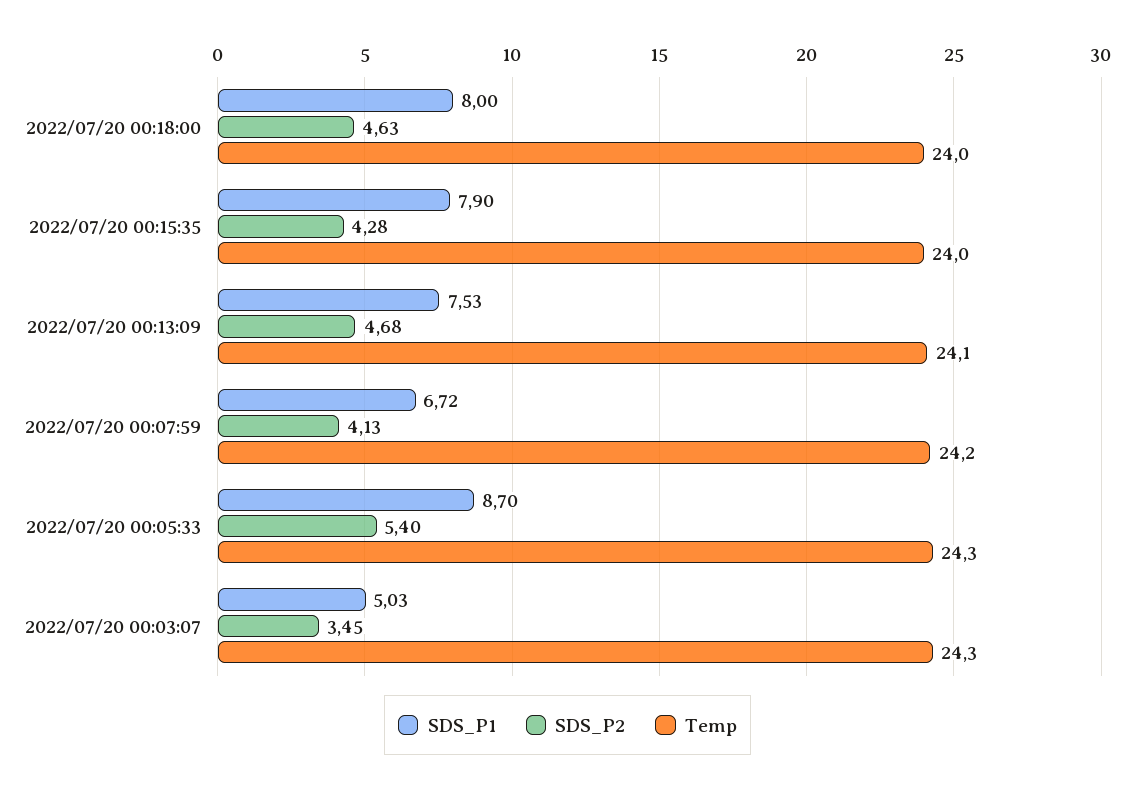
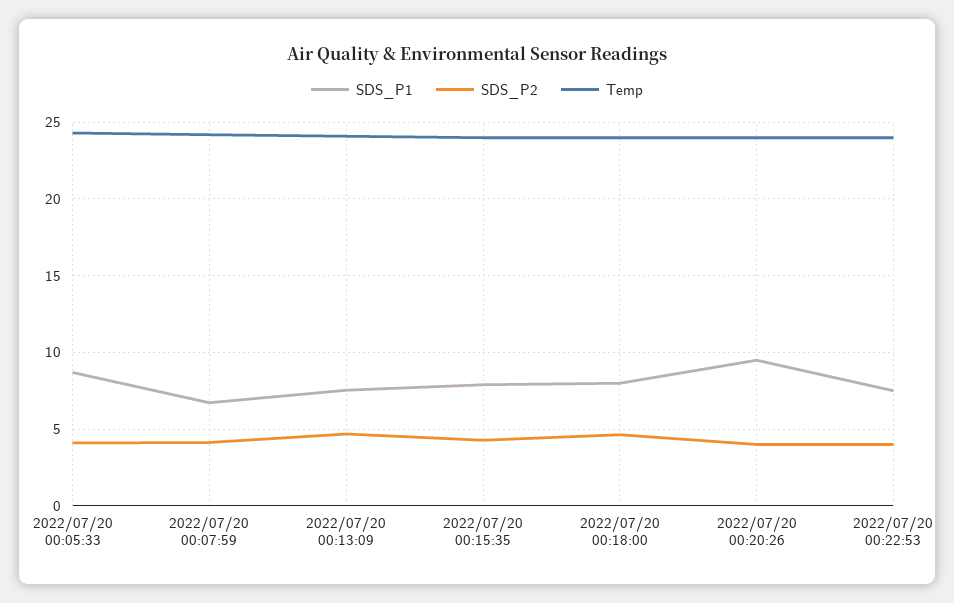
SDS_P2, 2022/07/20 00:05:33: 5.4 -> 4
SDS_P1, 2022/07/20 00:03:07: 5.03 -> none
SDS_P2, 2022/07/20 00:03:07: 3.45 -> none
Temp, 2022/07/20 00:03:07: 24.3 -> none
SDS_P1, 2022/07/20 00:20:26: none -> 9.5
SDS_P2, 2022/07/20 00:20:26: none -> 4
Temp, 2022/07/20 00:20:26: none -> 24
SDS_P1, 2022/07/20 00:22:53: none -> 7.5
SDS_P2, 2022/07/20 00:22:53: none -> 4
Temp, 2022/07/20 00:22:53: none -> 24

